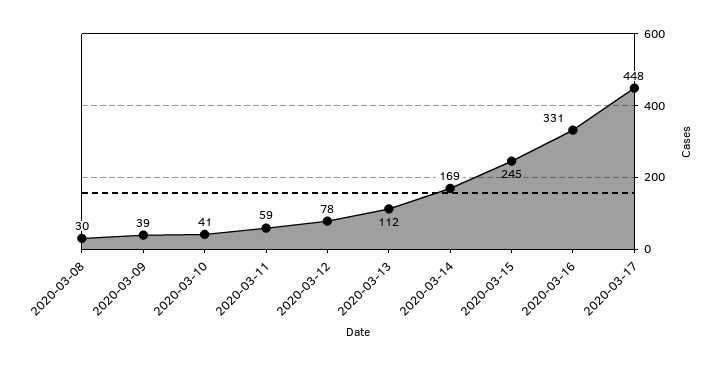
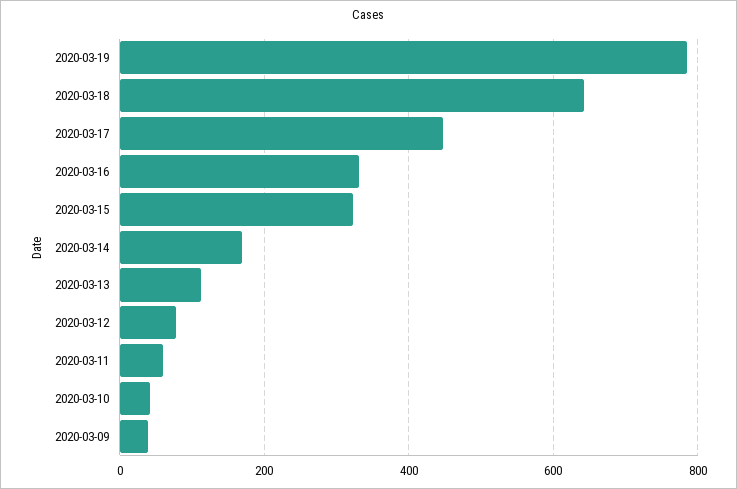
2020-03-08: 30 -> none
2020-03-15: 245 -> 320
2020-03-19: none -> 780
2020-03-18: none -> 640

